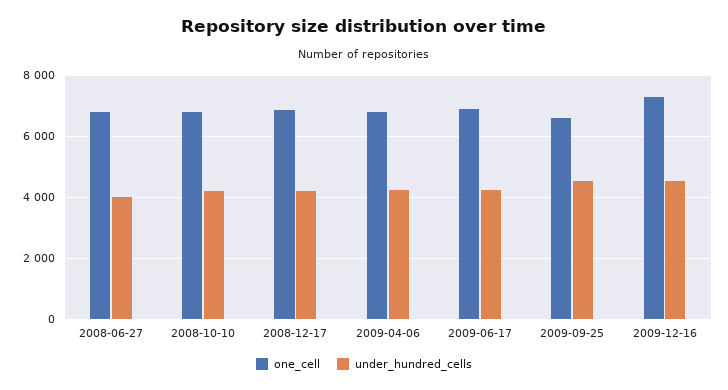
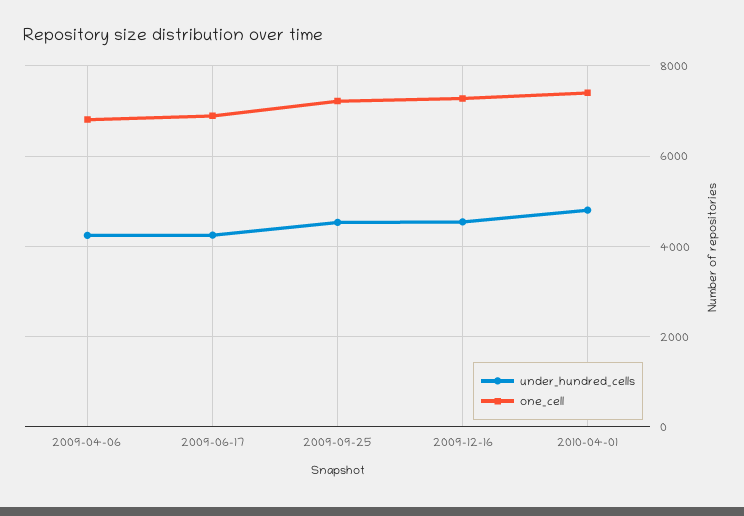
one_cell, 2008-06-27: 6800 -> none
under_hundred_cells, 2008-06-27: 4000 -> none
one_cell, 2008-10-10: 6800 -> none
under_hundred_cells, 2008-10-10: 4200 -> none
one_cell, 2008-12-17: 6800 -> none
under_hundred_cells, 2008-12-17: 4200 -> none
one_cell, 2009-09-25: 6600 -> 7200
under_hundred_cells, 2010-04-01: none -> 4800
one_cell, 2010-04-01: none -> 7400

